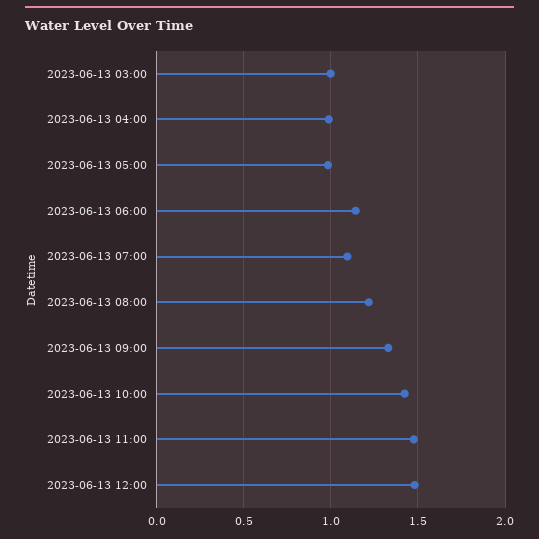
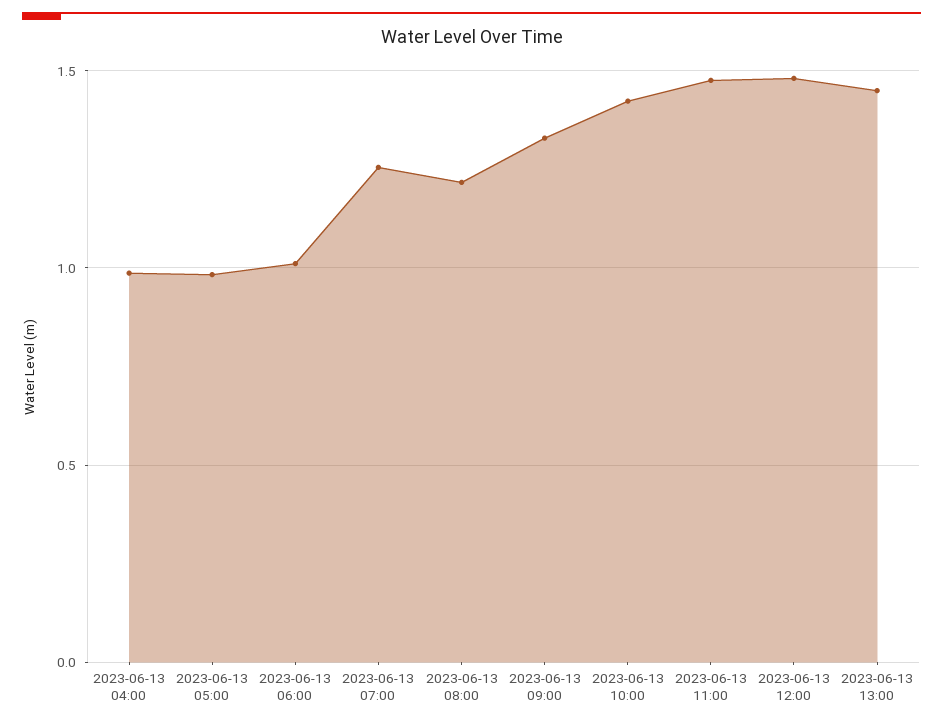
2023-06-13 03:00: 1 -> none
2023-06-13 06:00: 1.15 -> 1
2023-06-13 07:00: 1.1 -> 1.25
2023-06-13 13:00: none -> 1.45

